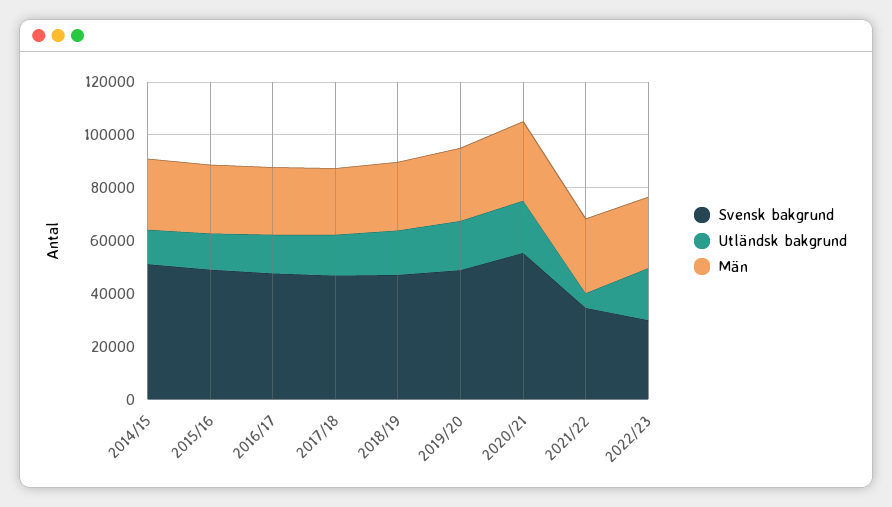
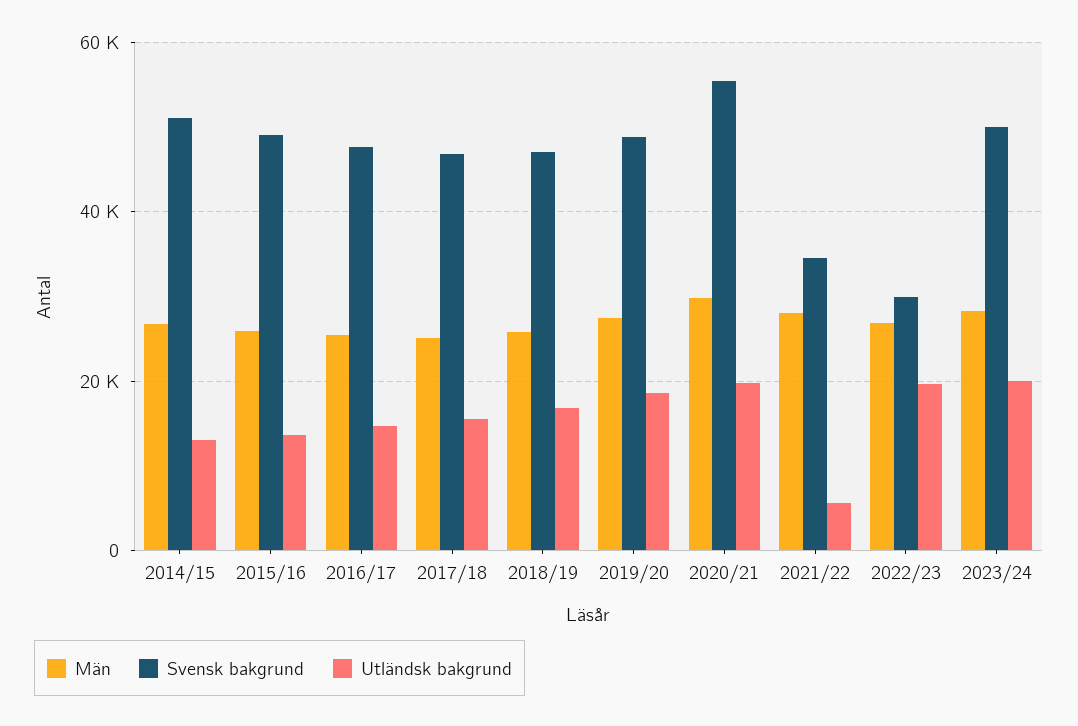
Män, 2023/24: none -> 28000
Svensk bakgrund, 2023/24: none -> 50000
Utländsk bakgrund, 2023/24: none -> 20000

